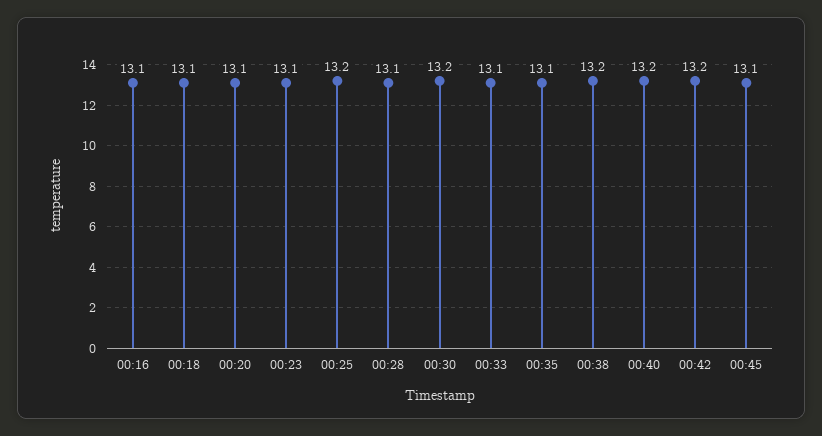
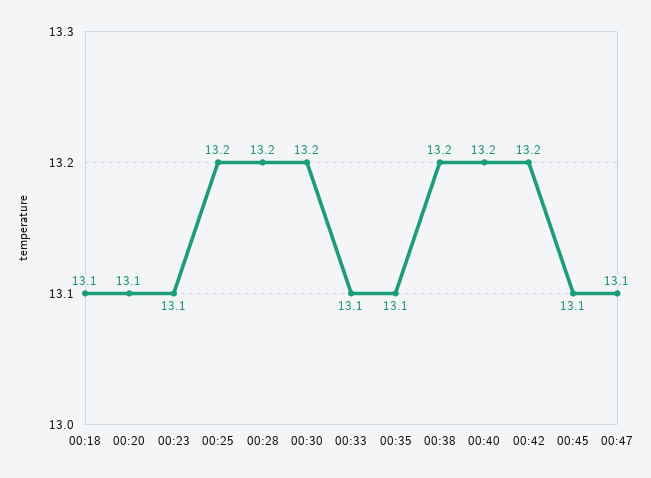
00:16: 13.1 -> none
00:28: 13.1 -> 13.2
00:47: none -> 13.1

